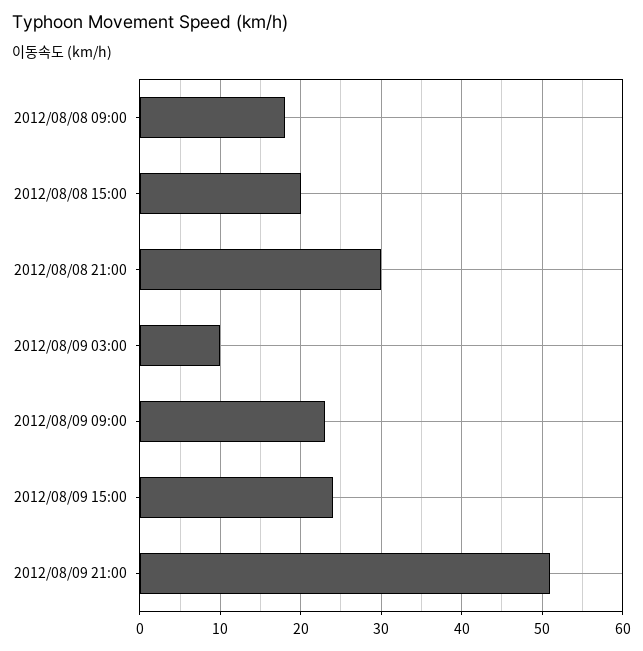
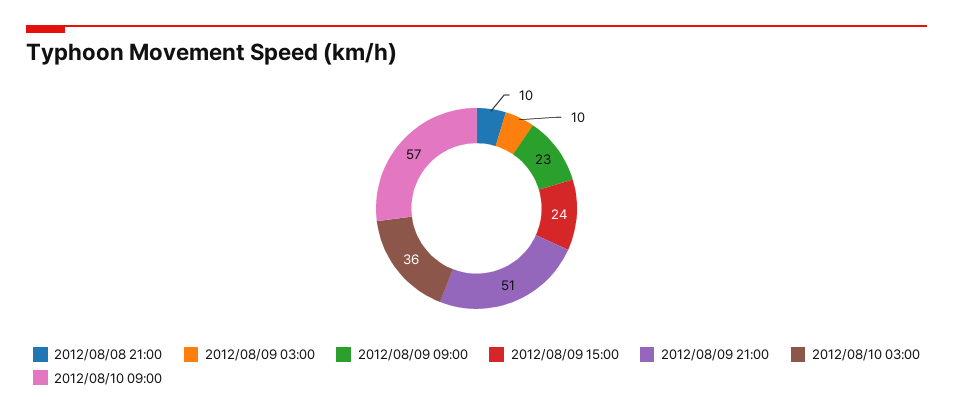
2012/08/08 09:00: 18 -> none
2012/08/08 15:00: 20 -> none
2012/08/08 21:00: 30 -> 10
2012/08/10 03:00: none -> 36
2012/08/10 09:00: none -> 57

